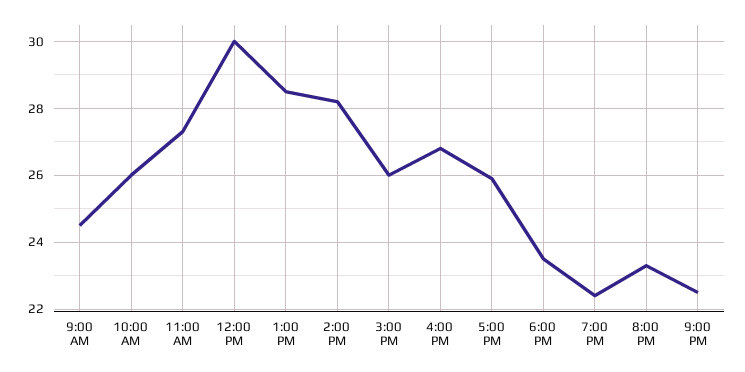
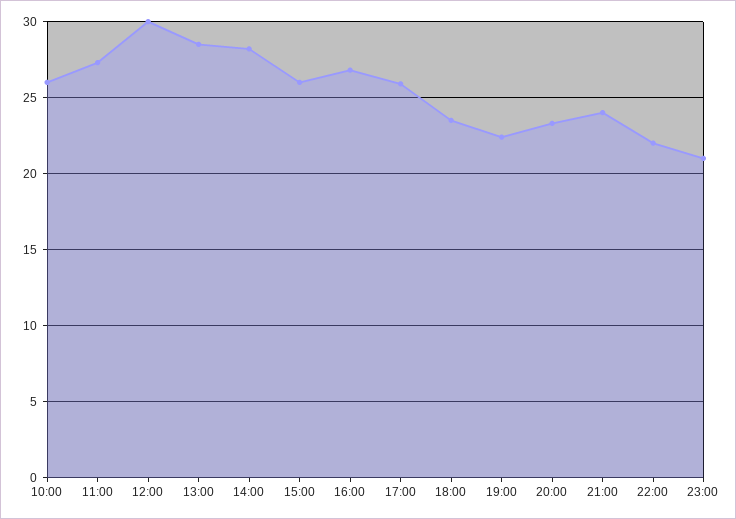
9:00 AM: 24.5 -> none
9:00 PM: 22.5 -> 24
22:00: none -> 22
23:00: none -> 21

